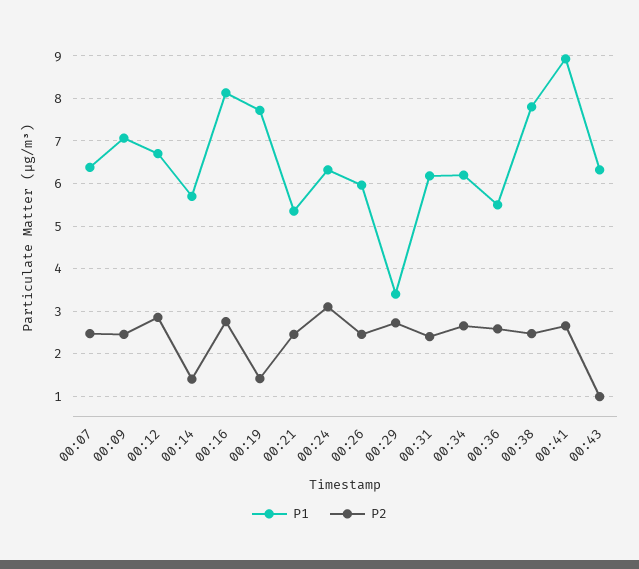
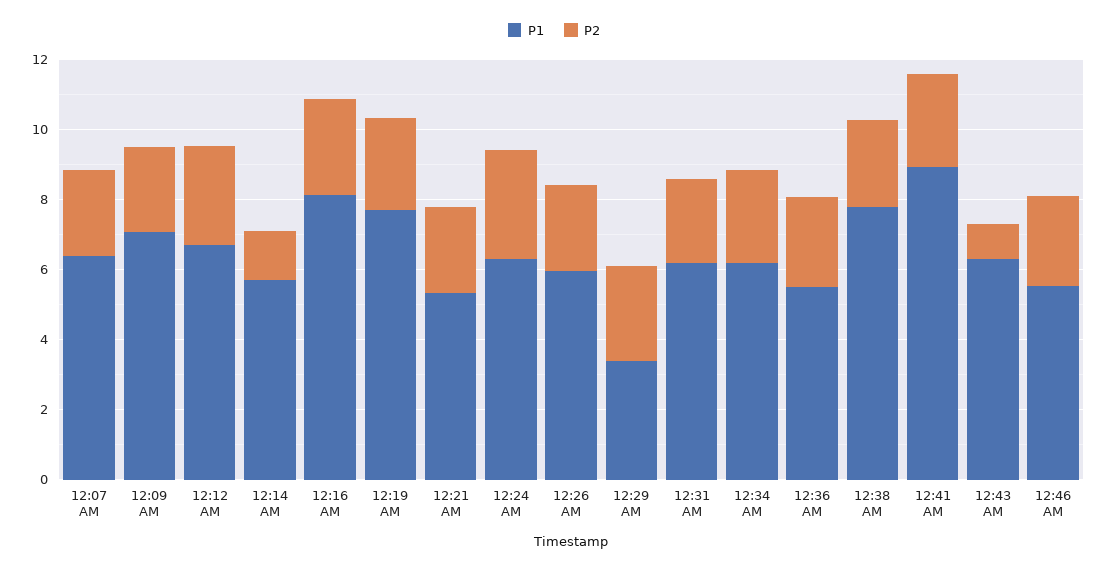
P2, 00:19: 1.4 -> 2.5
P1, 12:46 AM: none -> 5.5
P2, 12:46 AM: none -> 2.5

